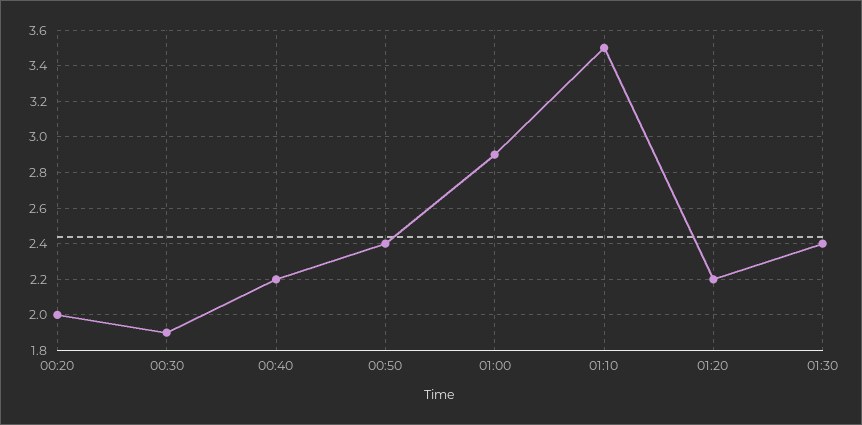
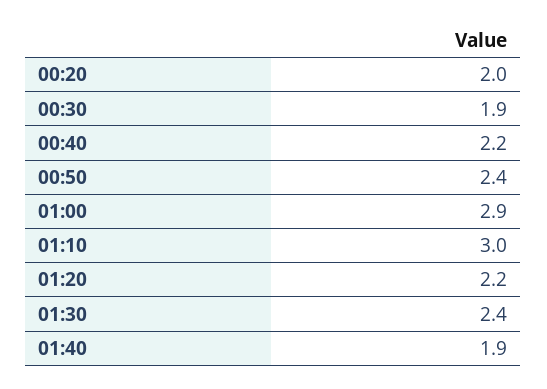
01:10: 3.5 -> 3
01:40: none -> 1.9

